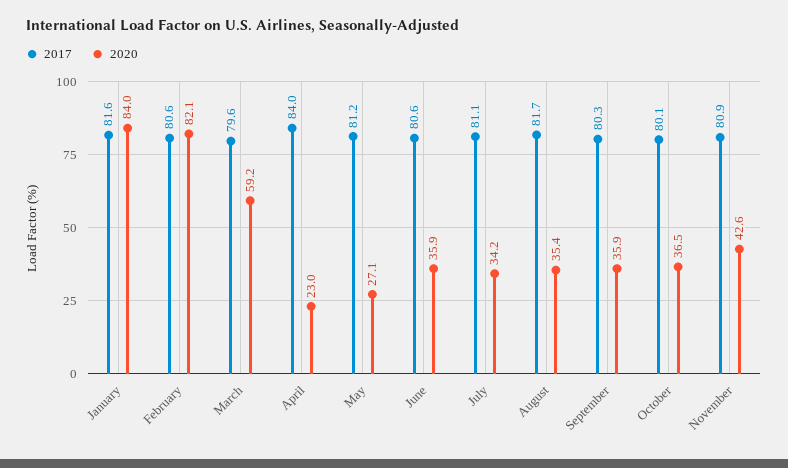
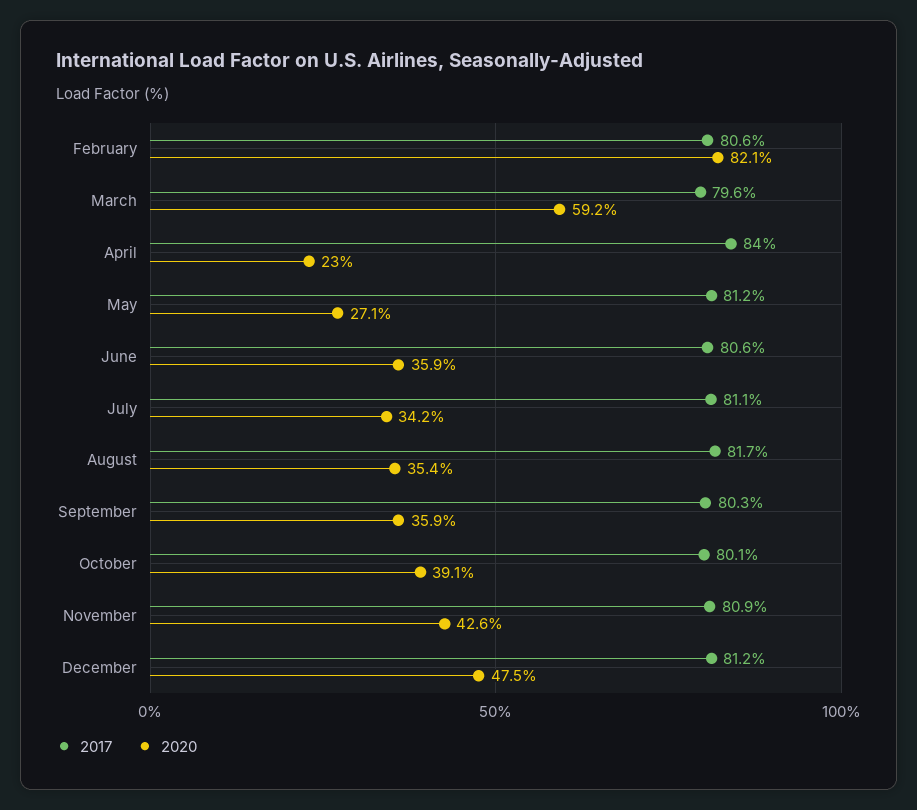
2017, January: 81.6 -> none
2020, January: 84 -> none
2020, October: 36.5 -> 39.1
2017, December: none -> 81.2
2020, December: none -> 47.5

